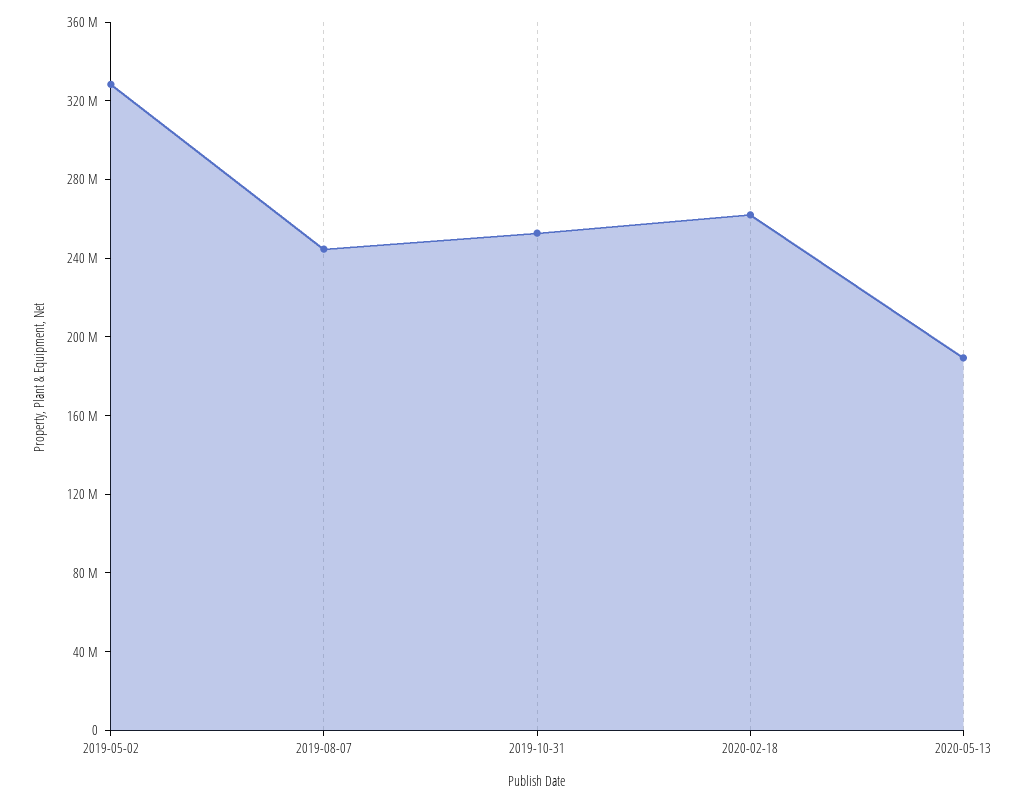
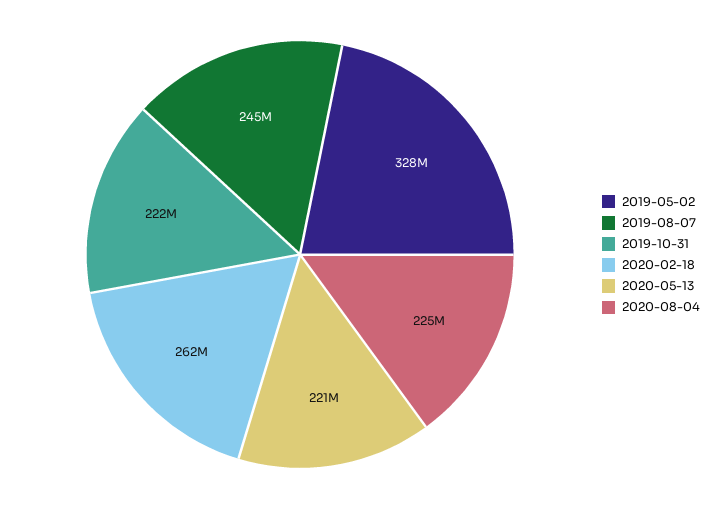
2019-10-31: 250000000 -> 222000000
2020-05-13: 190000000 -> 221000000
2020-08-04: none -> 225000000

